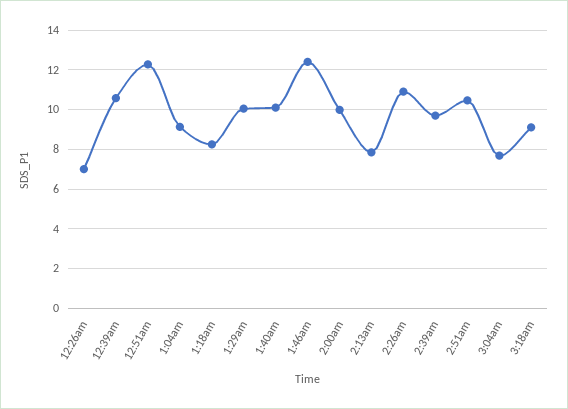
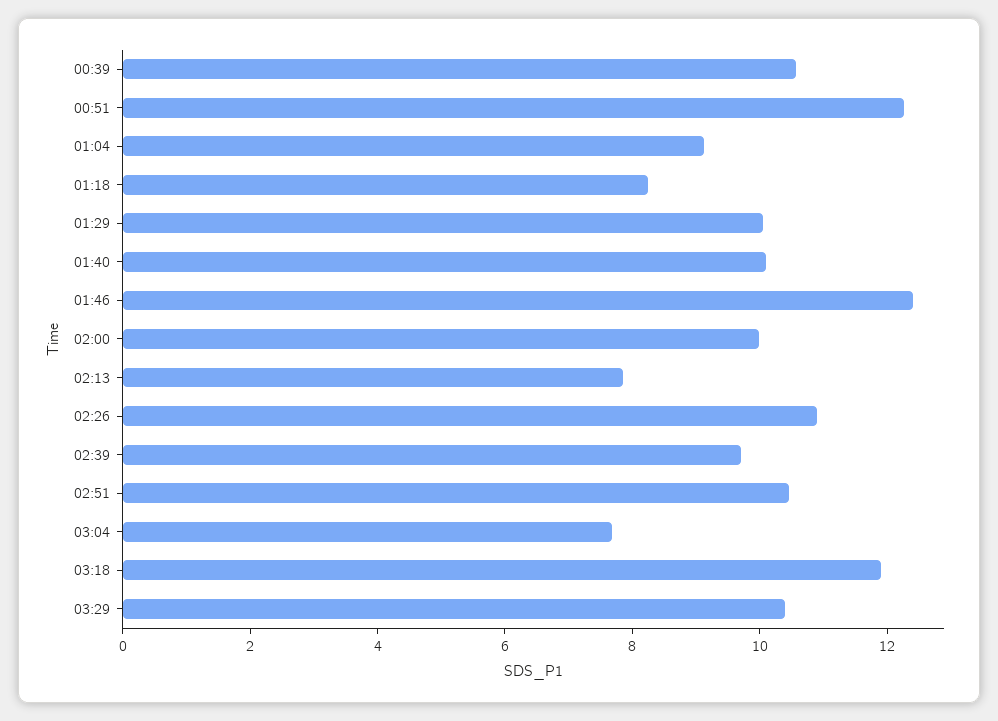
12:26am: 7 -> none
3:18am: 9 -> 12
03:29: none -> 10.5

